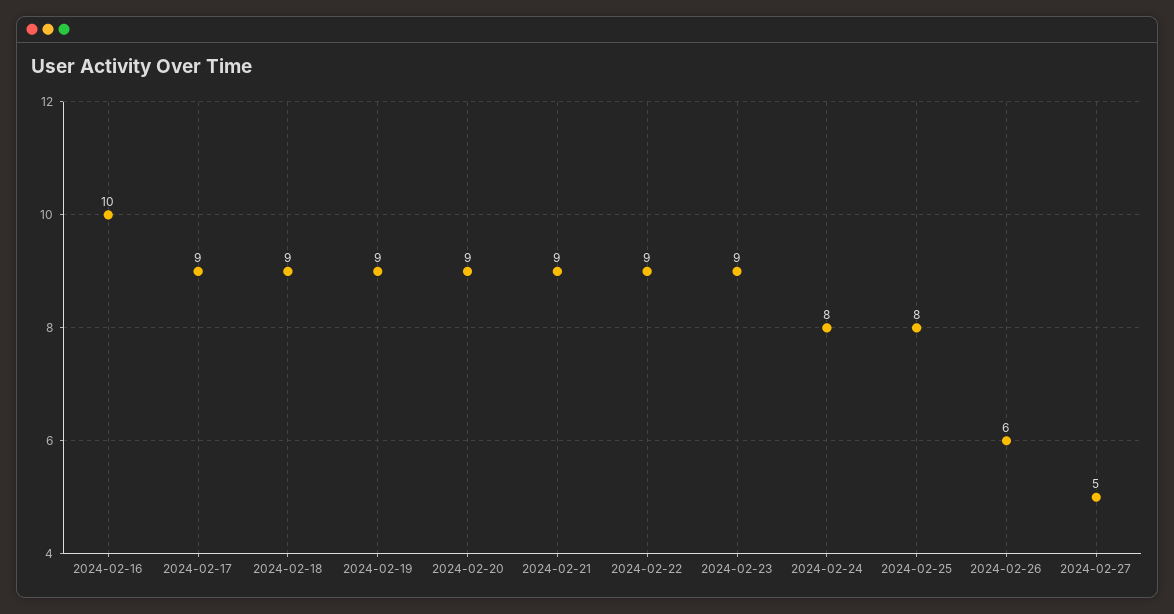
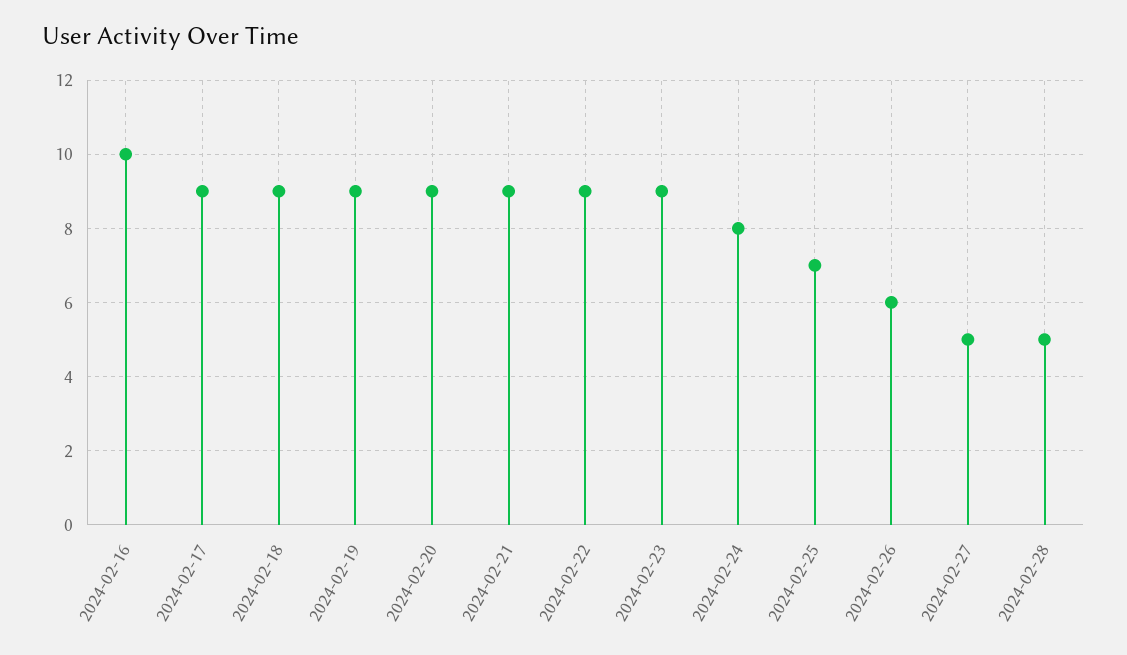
2024-02-25: 8 -> 7
2024-02-28: none -> 5

